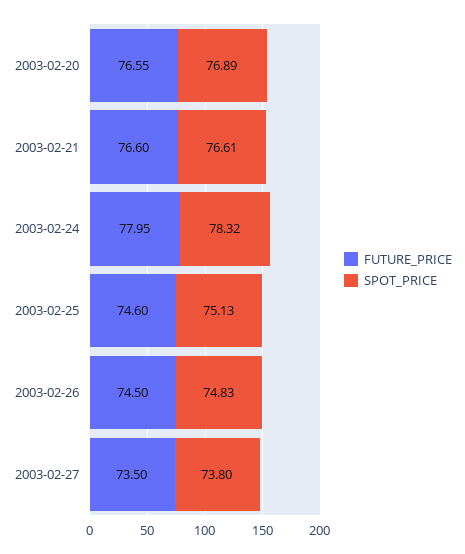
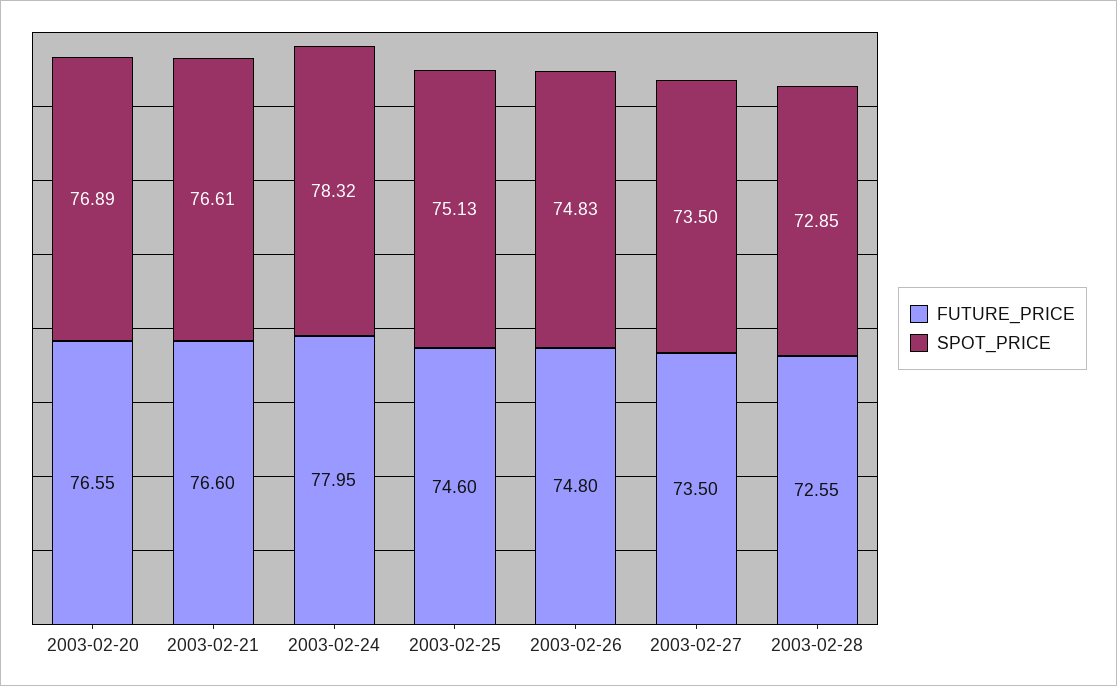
FUTURE_PRICE, 2003-02-26: 74.5 -> 74.8
SPOT_PRICE, 2003-02-27: 73.8 -> 73.5
FUTURE_PRICE, 2003-02-28: none -> 72.55
SPOT_PRICE, 2003-02-28: none -> 72.85

